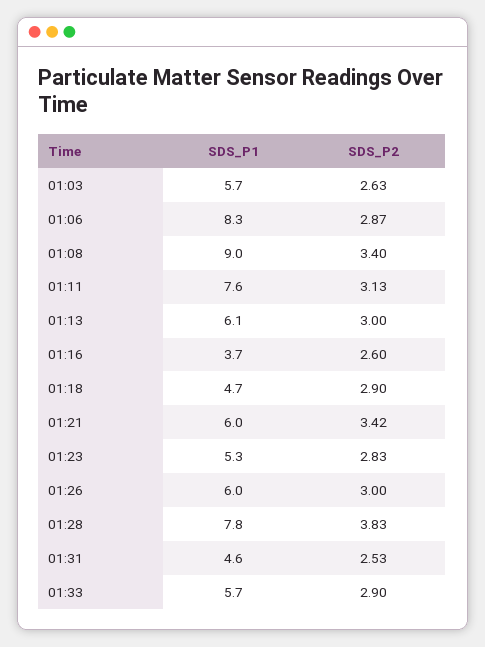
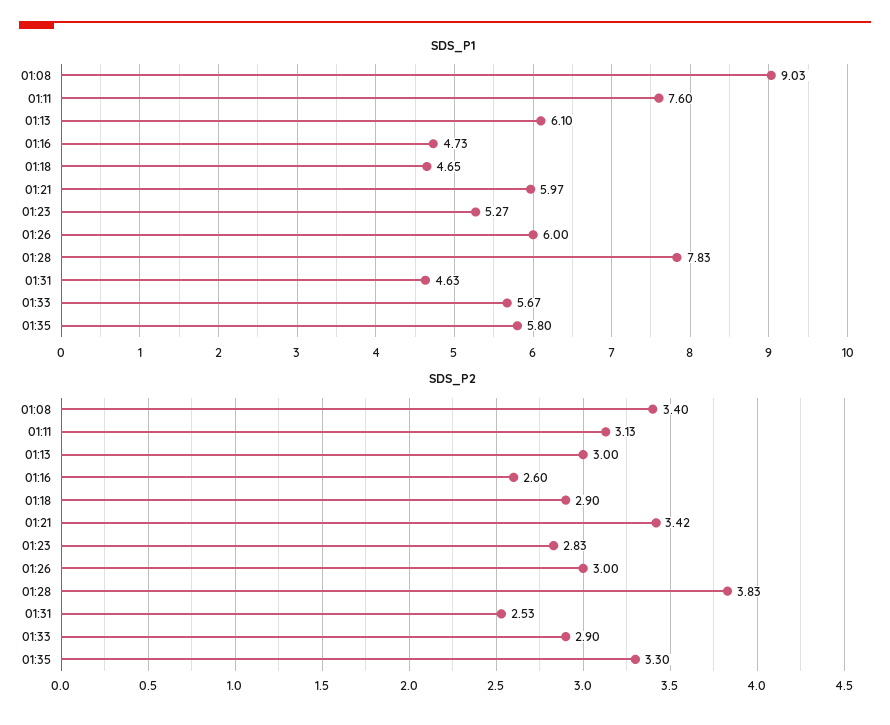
SDS_P1, 01:03: 5.7 -> none
SDS_P2, 01:03: 2.63 -> none
SDS_P1, 01:06: 8.3 -> none
SDS_P2, 01:06: 2.87 -> none
SDS_P1, 01:16: 3.7 -> 4.73
SDS_P1, 01:35: none -> 5.8
SDS_P2, 01:35: none -> 3.3

